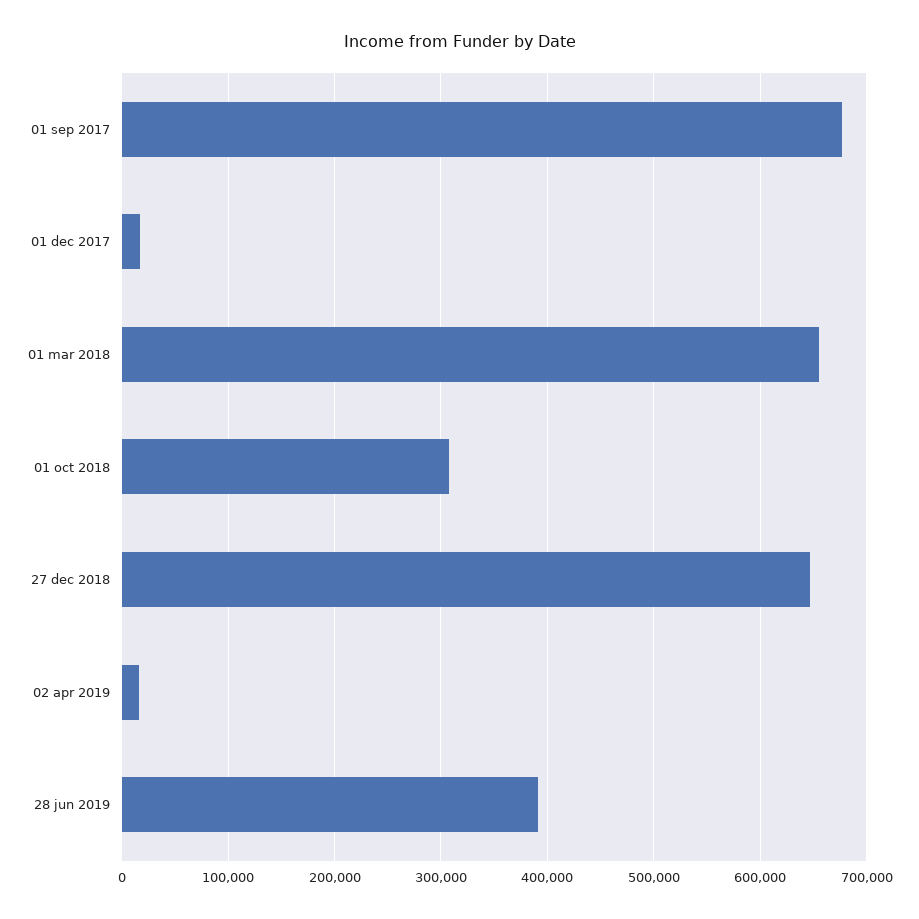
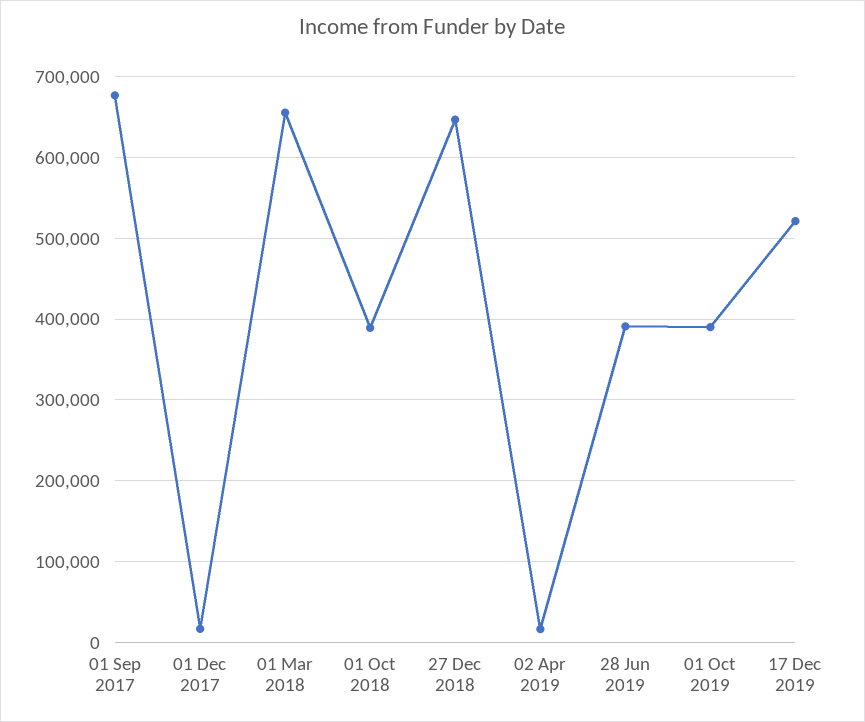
01 oct 2018: 310000 -> 390000
01 Oct 2019: none -> 390000
17 Dec 2019: none -> 520000

